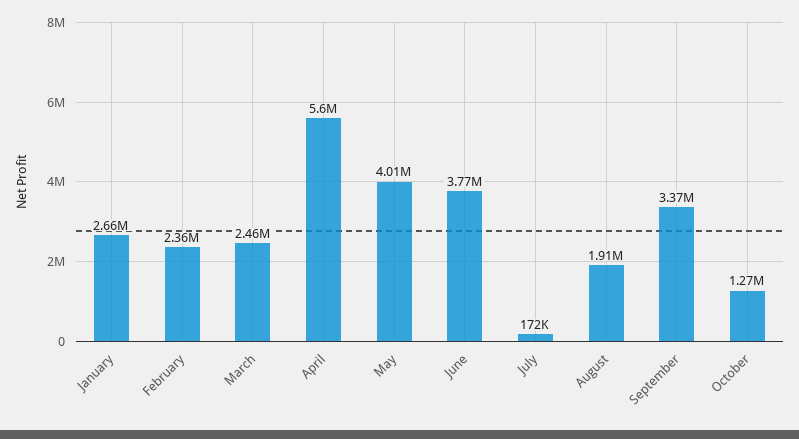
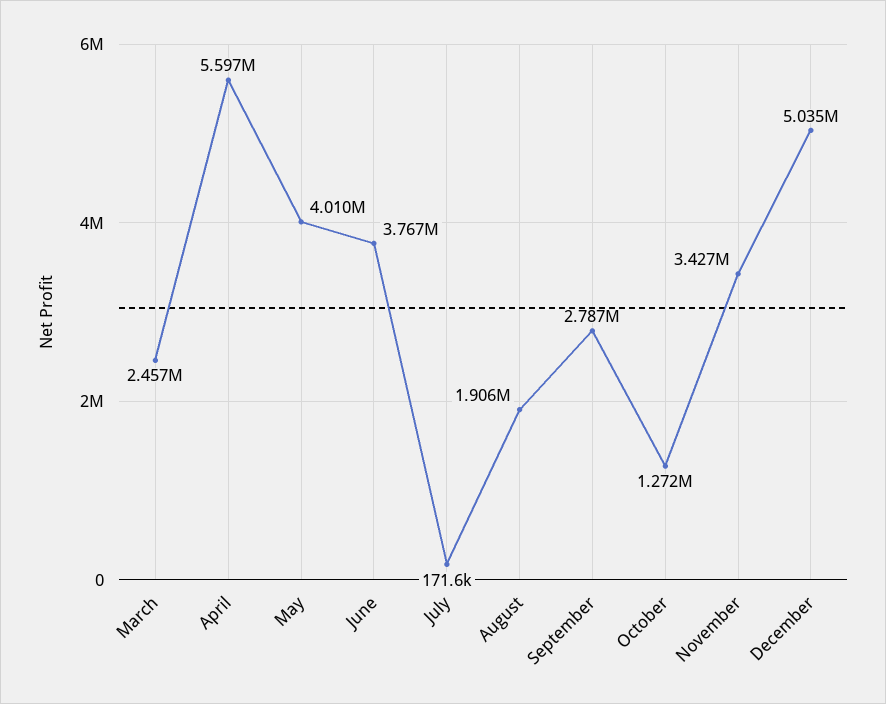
January: 2660000 -> none
February: 2360000 -> none
September: 3370000 -> 2787000
November: none -> 3427000
December: none -> 5035000

